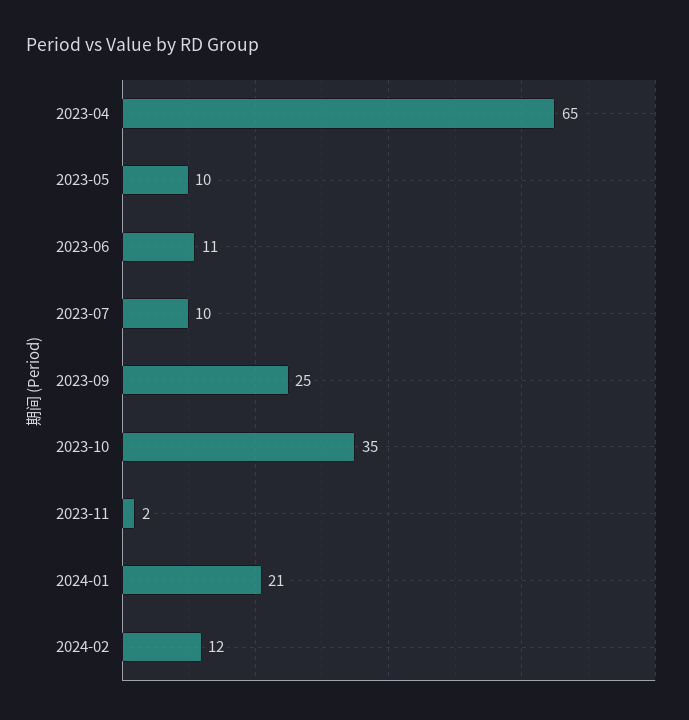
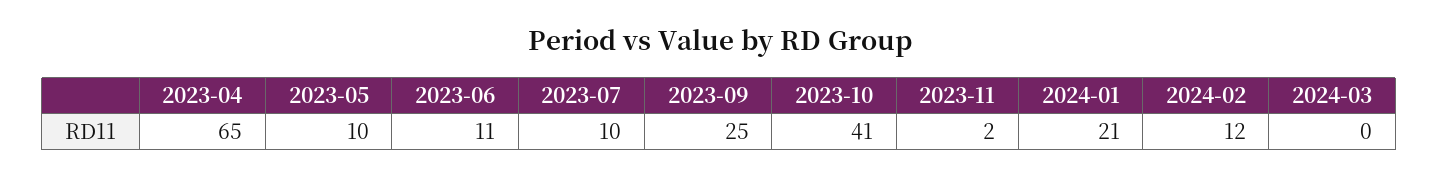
2023-10: 35 -> 41
2024-03: none -> 0

